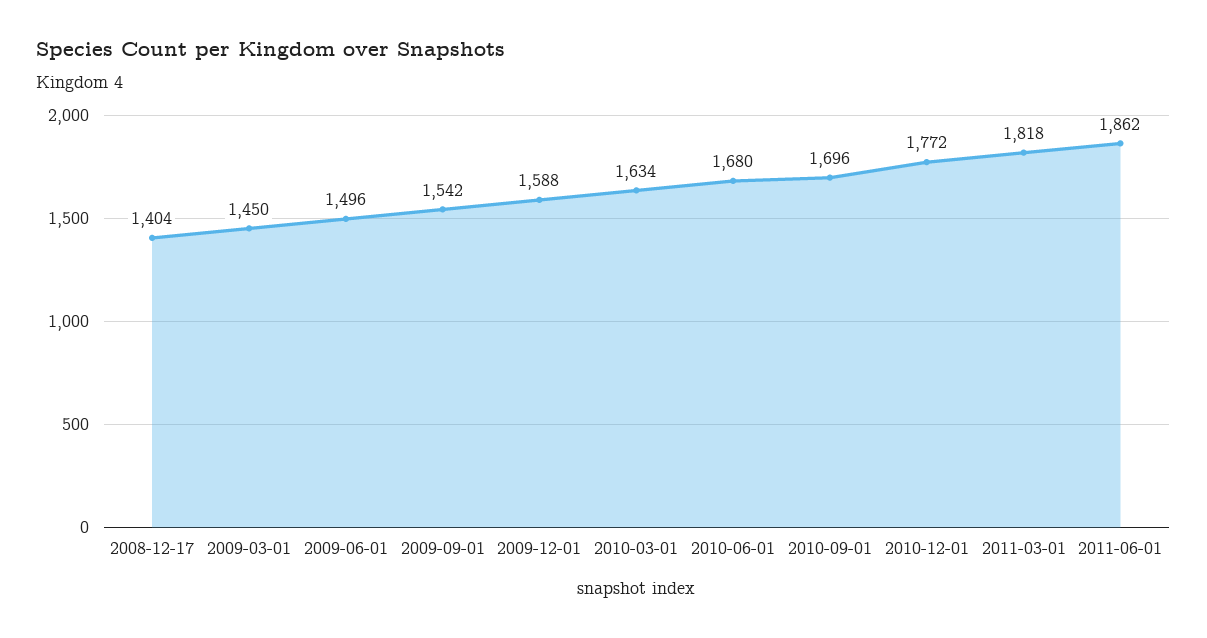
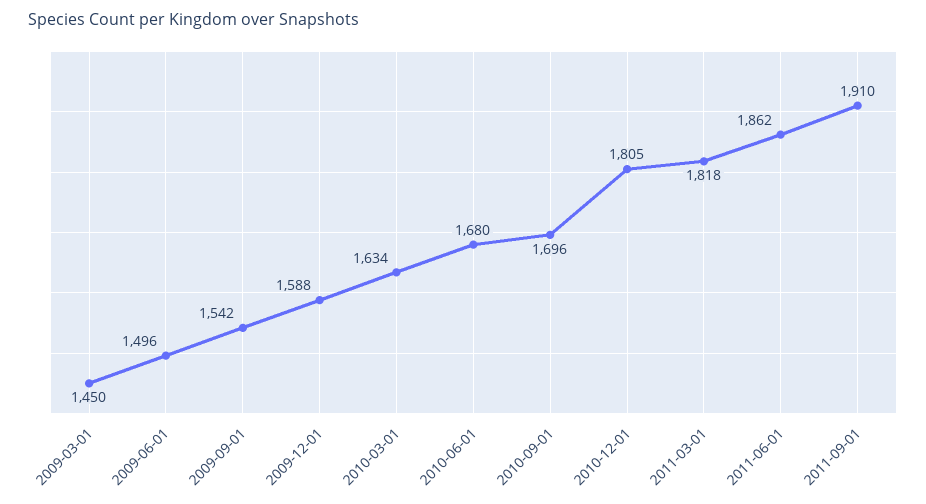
2008-12-17: 1404 -> none
2010-12-01: 1772 -> 1805
2011-09-01: none -> 1910

